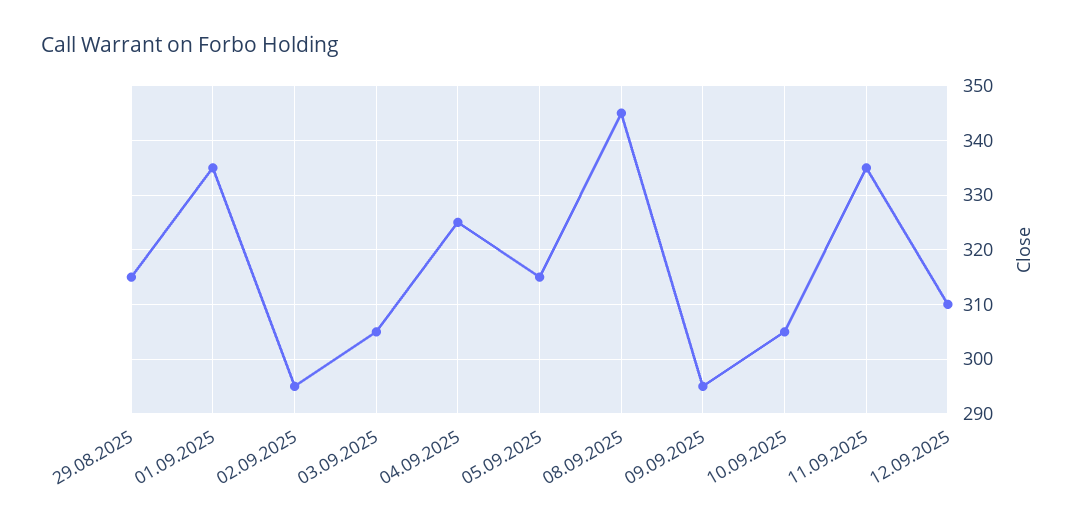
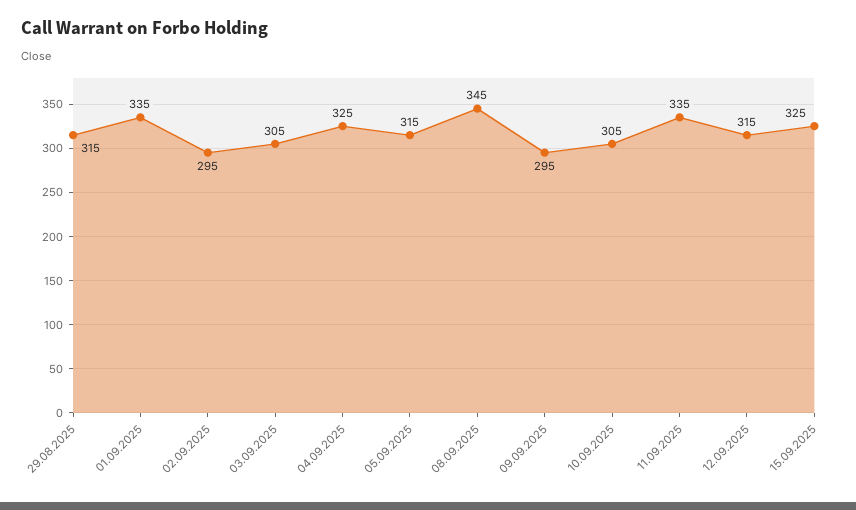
12.09.2025: 310 -> 315
15.09.2025: none -> 325

